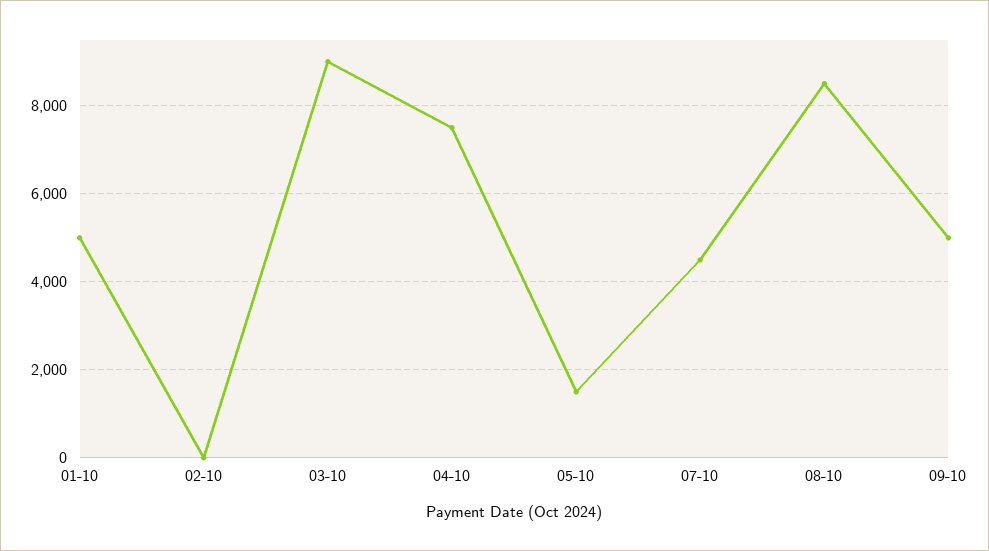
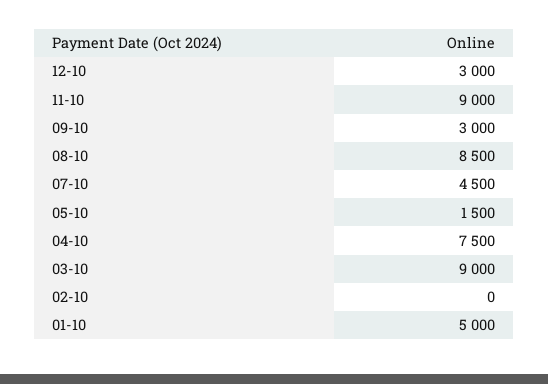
09-10: 5000 -> 3000
12-10: none -> 3000
11-10: none -> 9000

